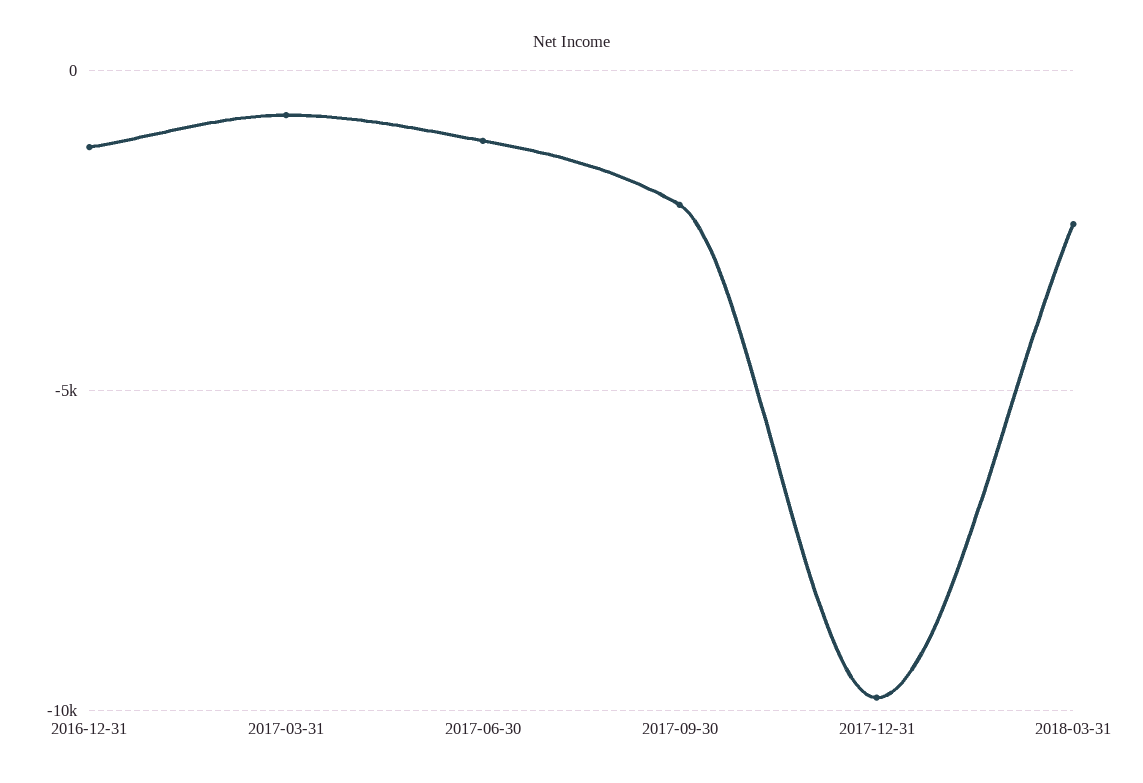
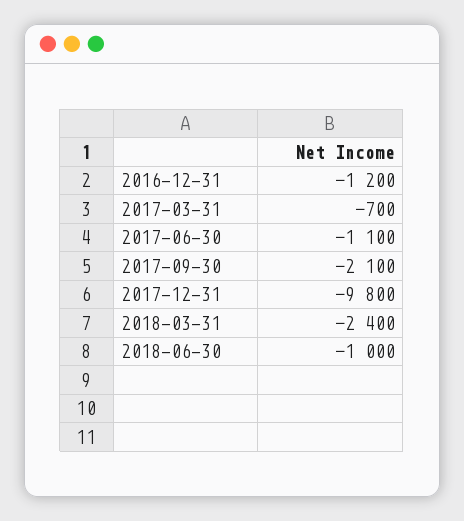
2018-06-30: none -> -1000

